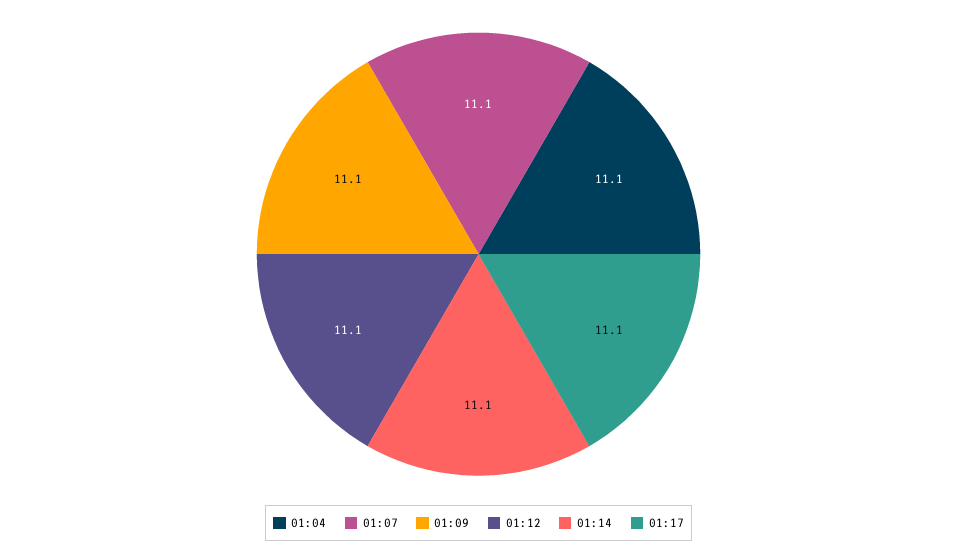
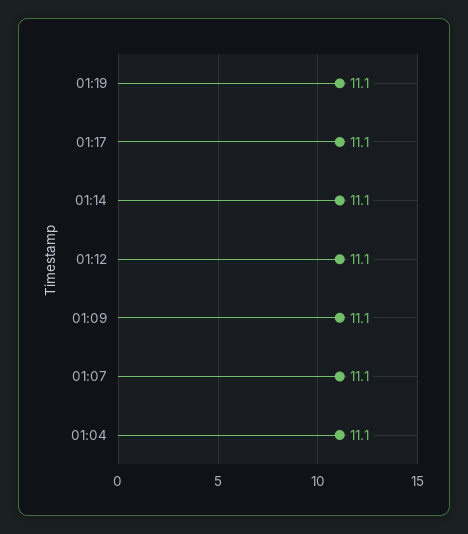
01:19: none -> 11.1

